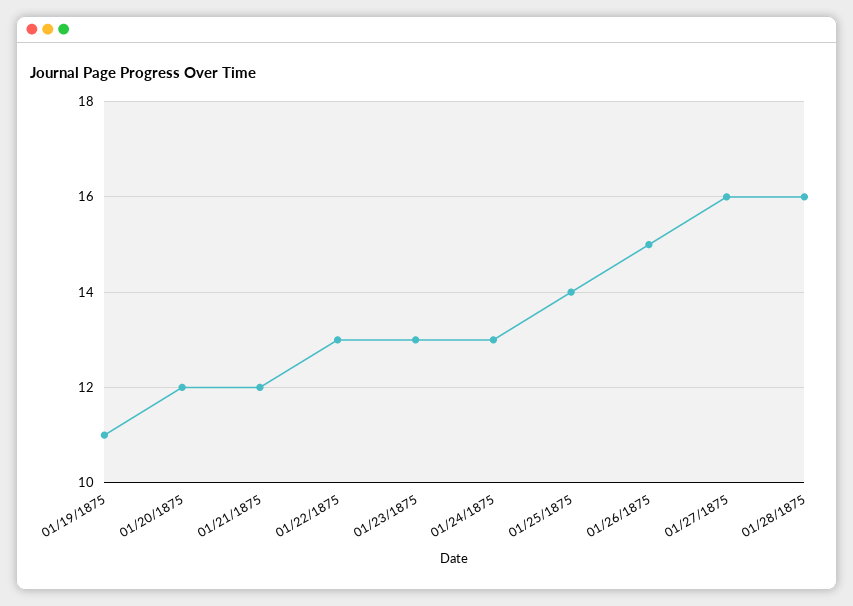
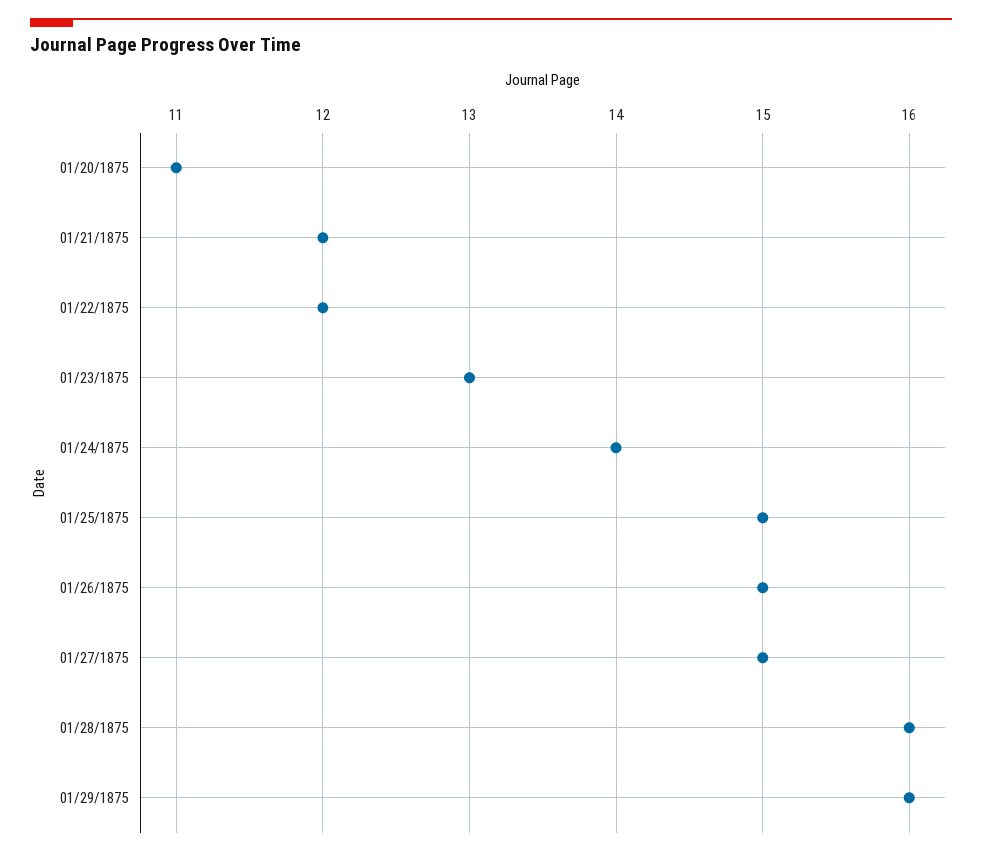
01/19/1875: 11 -> none
01/20/1875: 12 -> 11
01/22/1875: 13 -> 12
01/24/1875: 13 -> 14
01/25/1875: 14 -> 15
01/27/1875: 16 -> 15
01/29/1875: none -> 16

